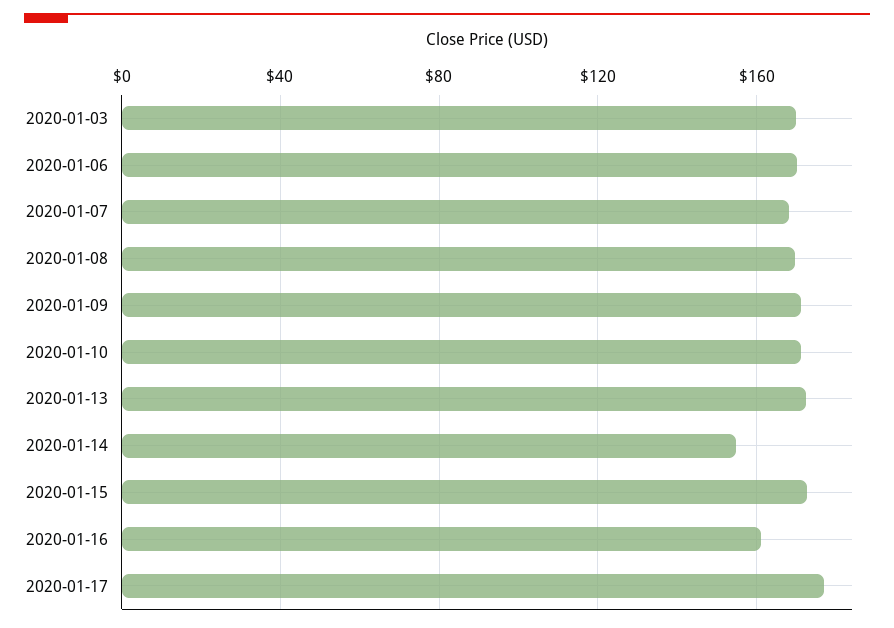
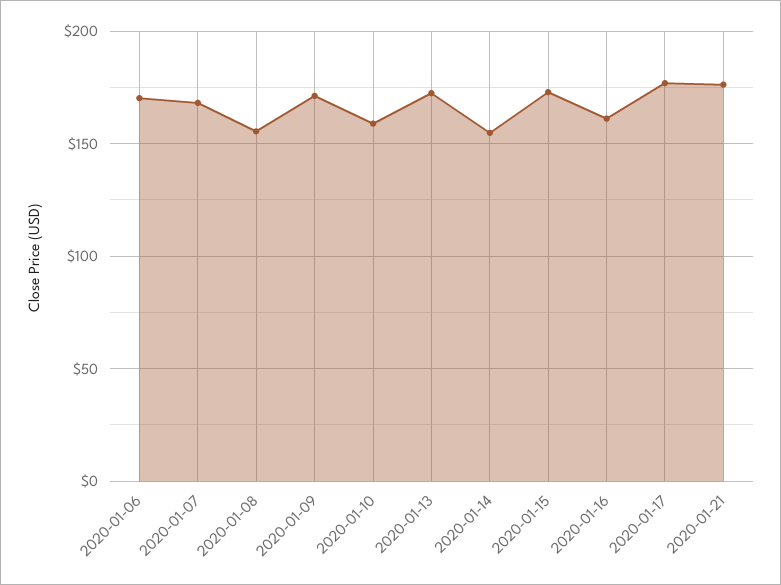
2020-01-03: 170 -> none
2020-01-08: 170 -> 155
2020-01-10: 170 -> 160
2020-01-21: none -> 175

